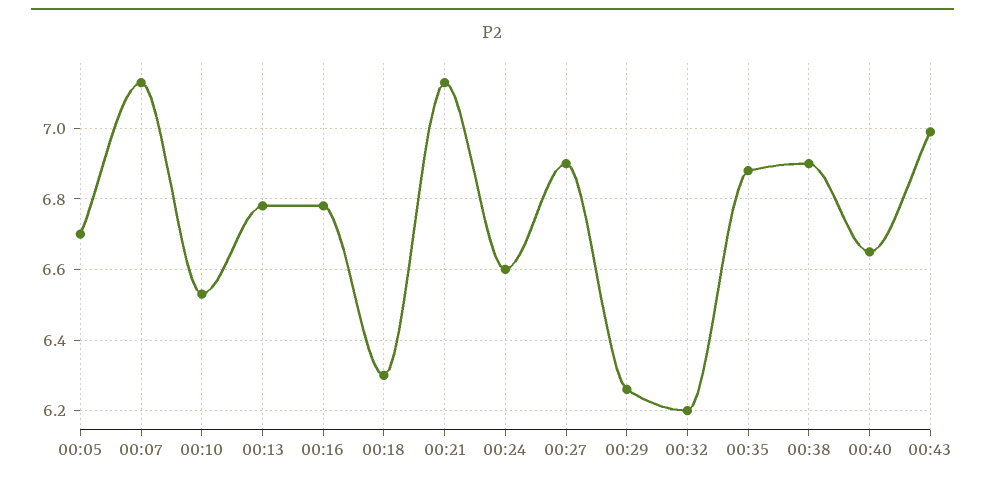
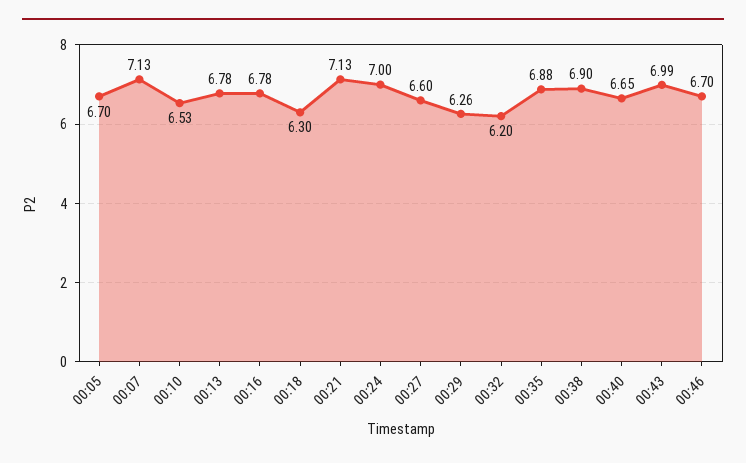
00:24: 6.6 -> 7
00:27: 6.9 -> 6.6
00:46: none -> 6.7

